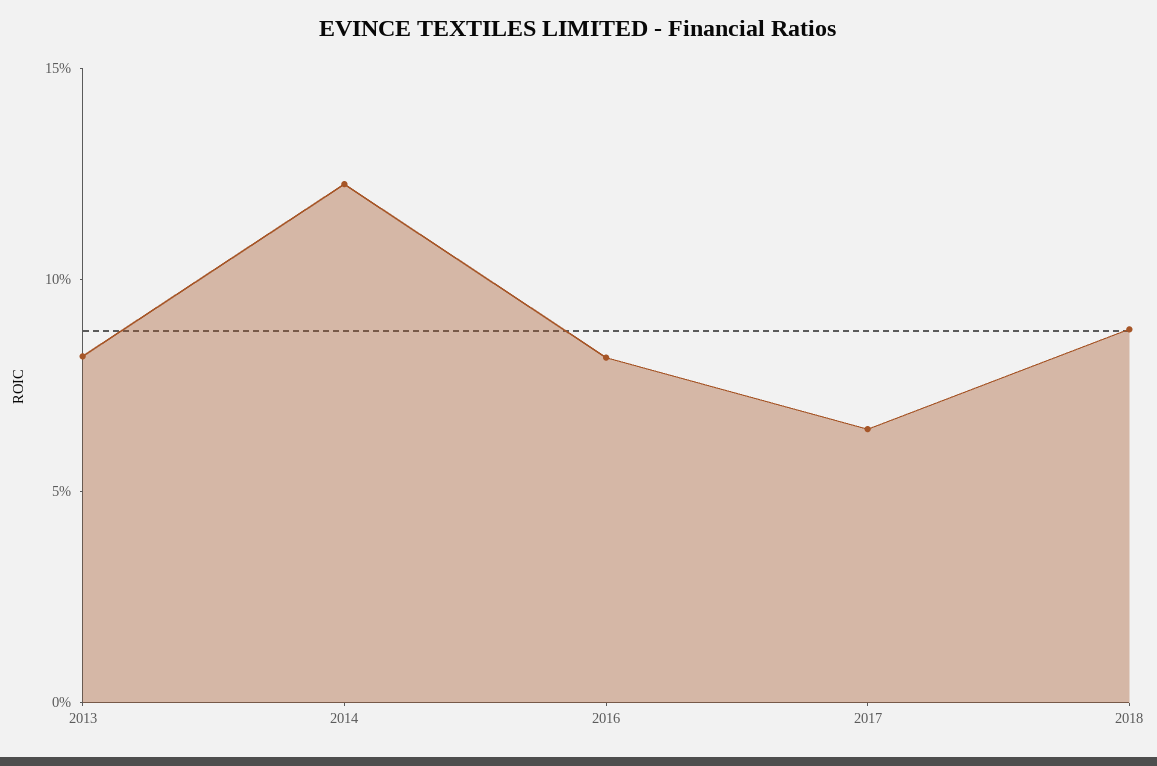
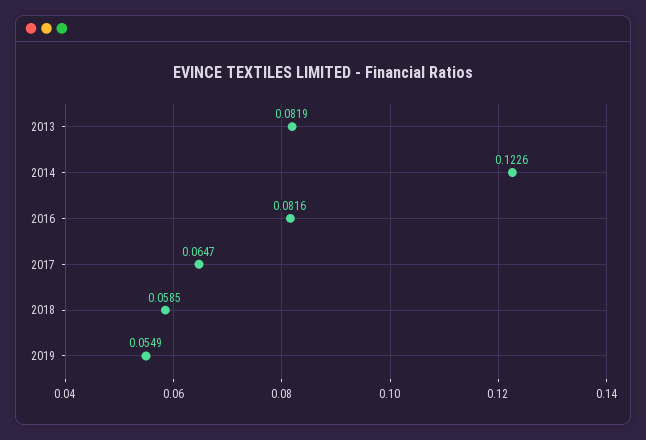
2018: 0.09 -> 0.0585
2019: none -> 0.0549

